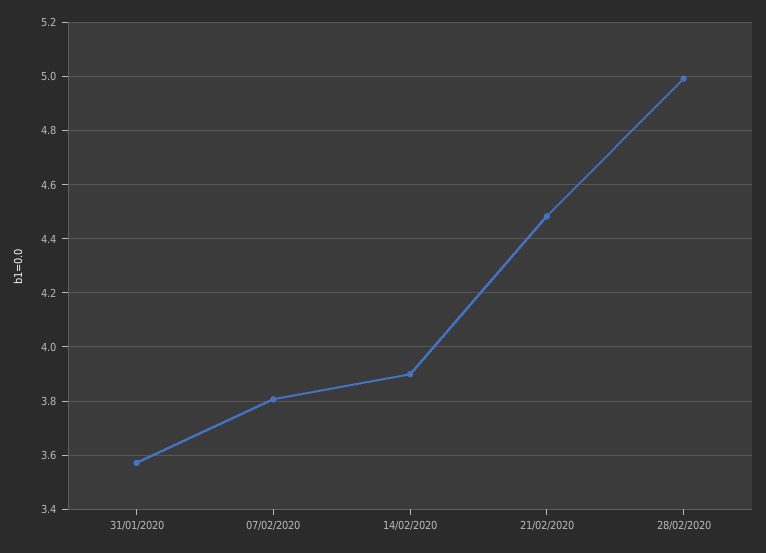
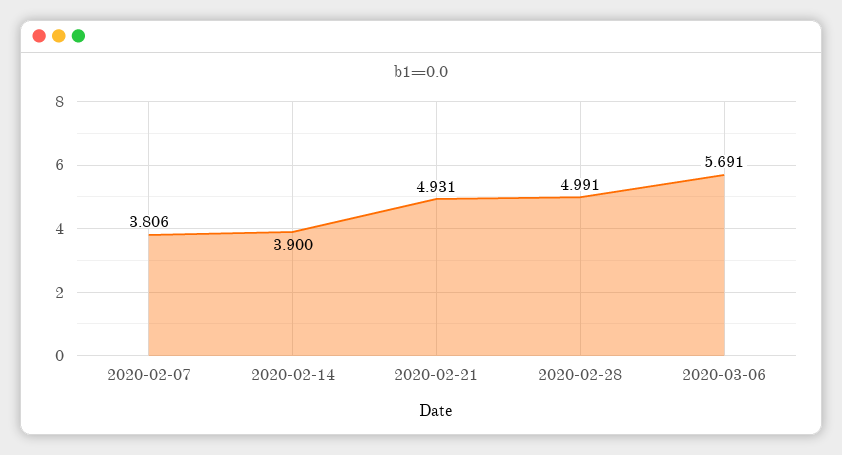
31/01/2020: 3.575 -> none
21/02/2020: 4.475 -> 4.931
2020-03-06: none -> 5.691

